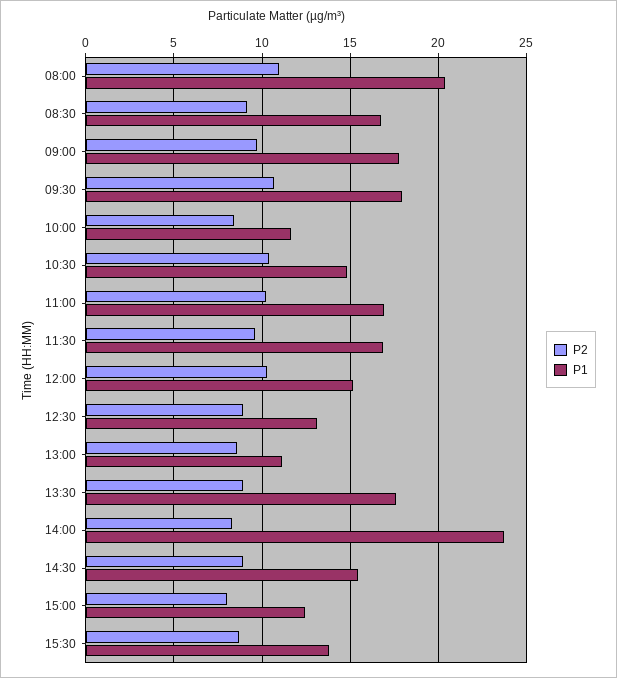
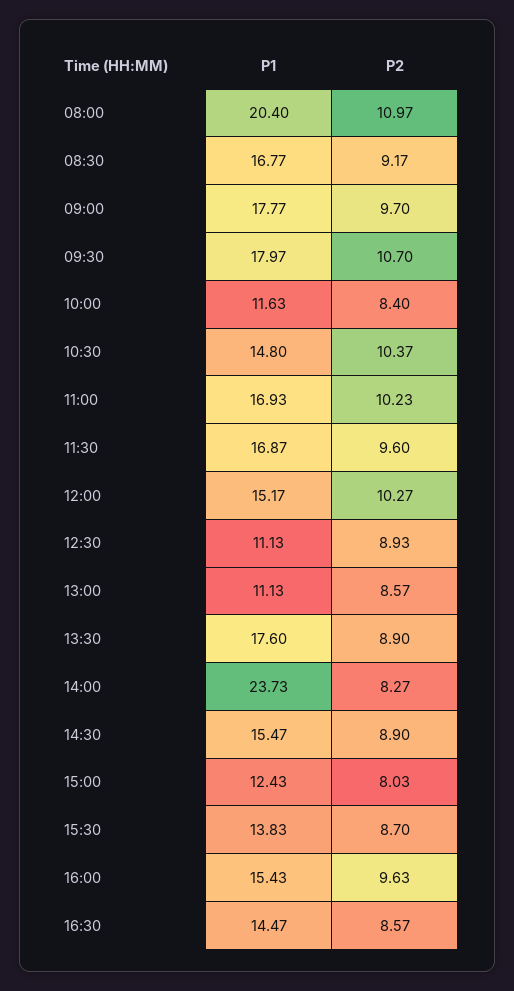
P1, 12:30: 13 -> 11.13
P1, 16:00: none -> 15.43
P2, 16:00: none -> 9.63
P1, 16:30: none -> 14.47
P2, 16:30: none -> 8.57

